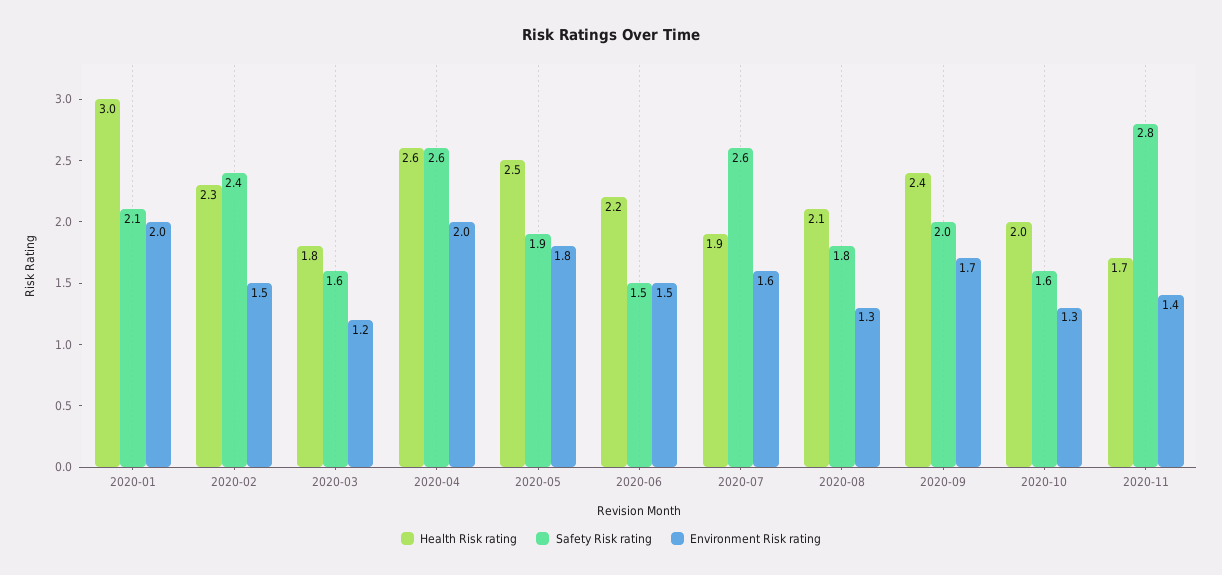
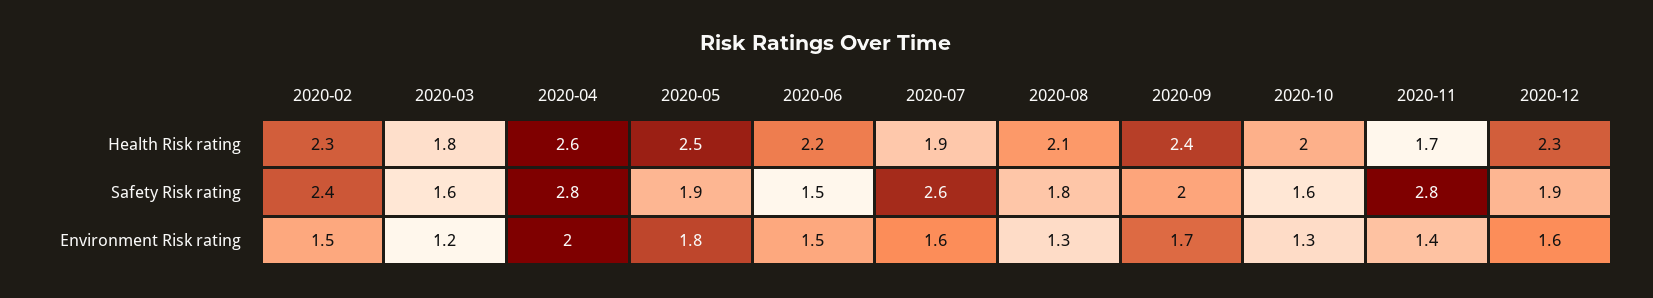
Health Risk rating, 2020-01: 3 -> none
Safety Risk rating, 2020-01: 2.1 -> none
Environment Risk rating, 2020-01: 2 -> none
Safety Risk rating, 2020-04: 2.6 -> 2.8
Health Risk rating, 2020-12: none -> 2.3
Safety Risk rating, 2020-12: none -> 1.9
Environment Risk rating, 2020-12: none -> 1.6

